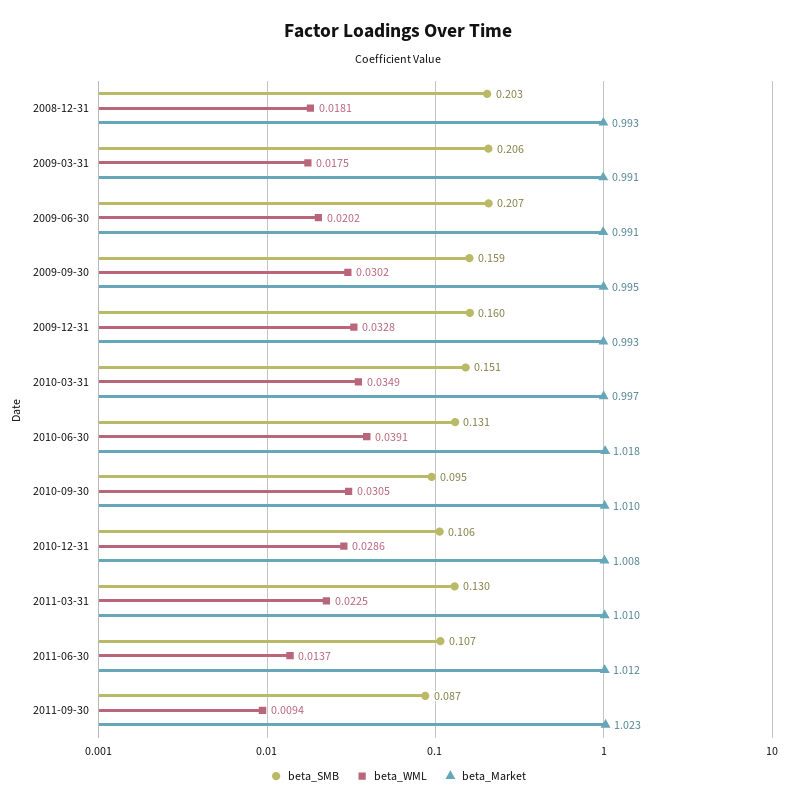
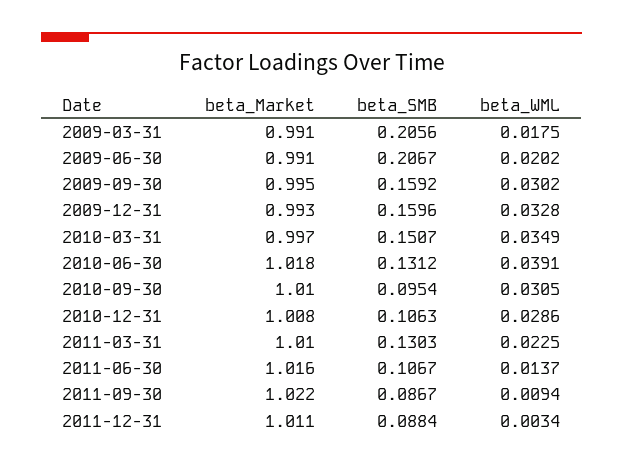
beta_SMB, 2008-12-31: 0.203 -> none
beta_WML, 2008-12-31: 0.0181 -> none
beta_Market, 2008-12-31: 0.993 -> none
beta_Market, 2011-06-30: 1.012 -> 1.016
beta_Market, 2011-09-30: 1.023 -> 1.022
beta_Market, 2011-12-31: none -> 1.011
beta_SMB, 2011-12-31: none -> 0.0884
beta_WML, 2011-12-31: none -> 0.0034

